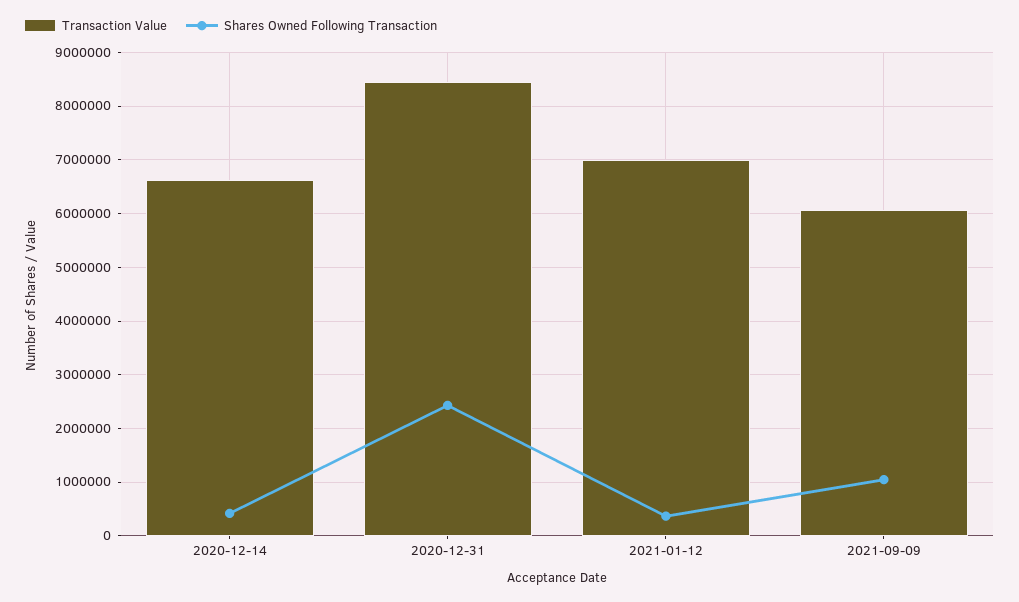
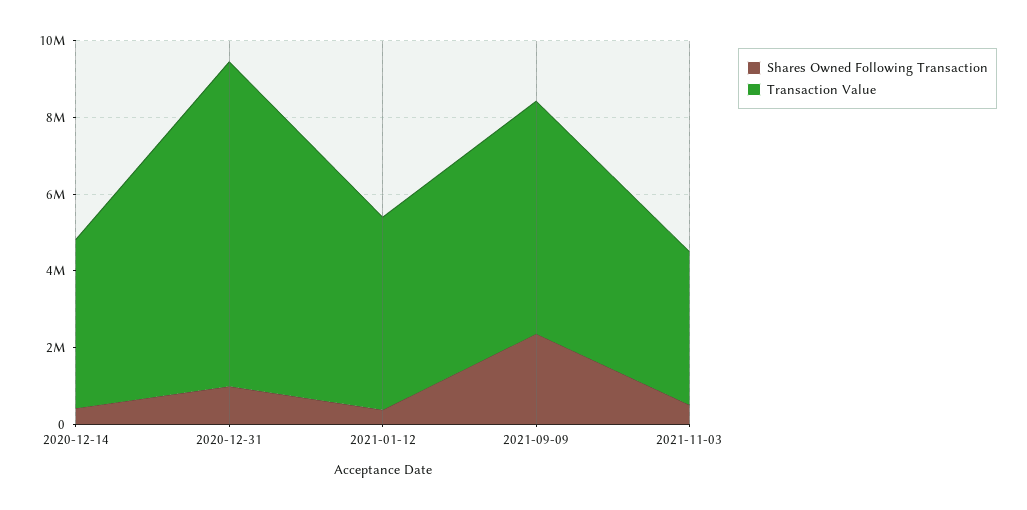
Transaction Value, 2020-12-14: 6600000 -> 4500000
Shares Owned Following Transaction, 2020-12-31: 2400000 -> 1000000
Transaction Value, 2021-01-12: 7000000 -> 5000000
Shares Owned Following Transaction, 2021-09-09: 1000000 -> 2500000
Shares Owned Following Transaction, 2021-11-03: none -> 500000
Transaction Value, 2021-11-03: none -> 4000000

